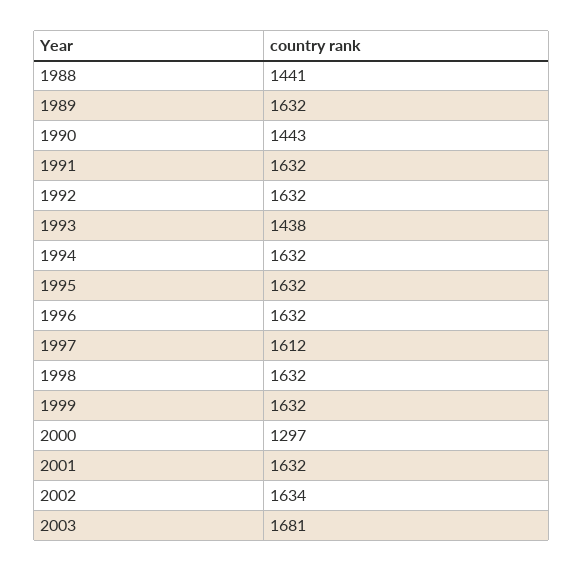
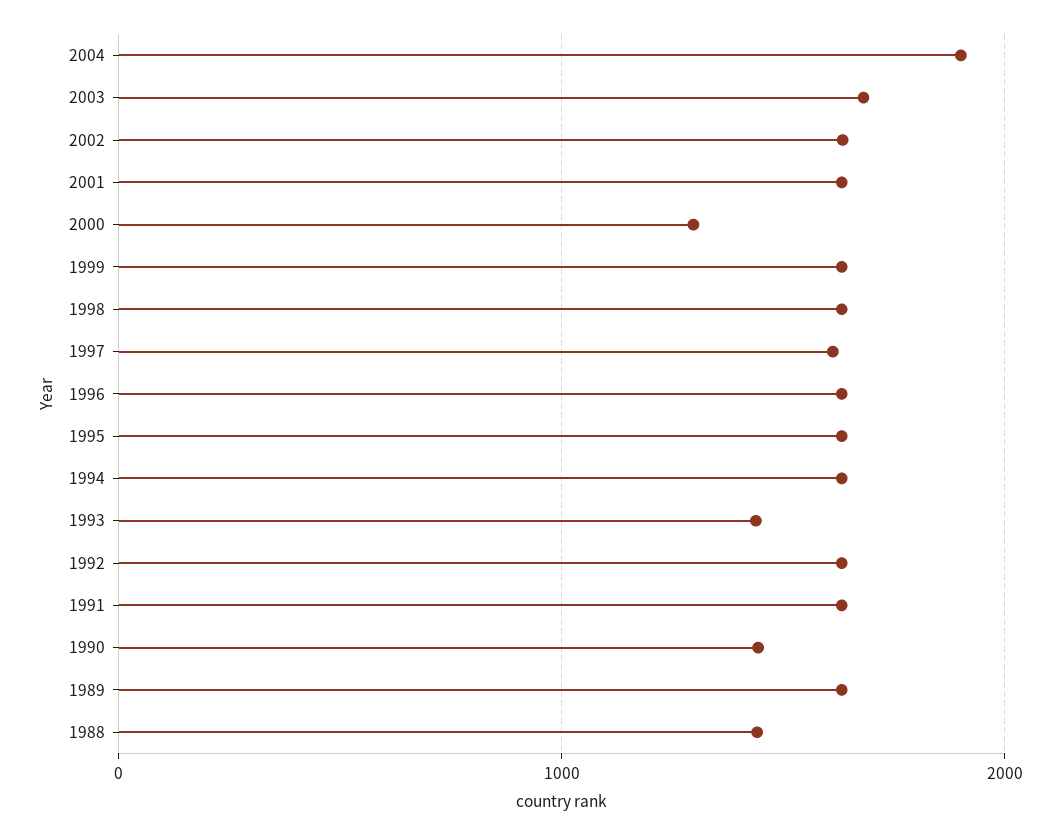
2004: none -> 1900

